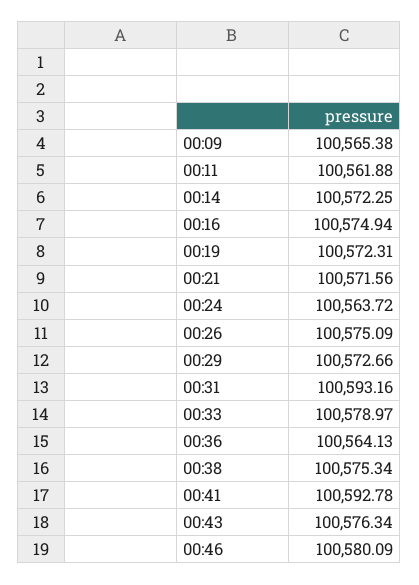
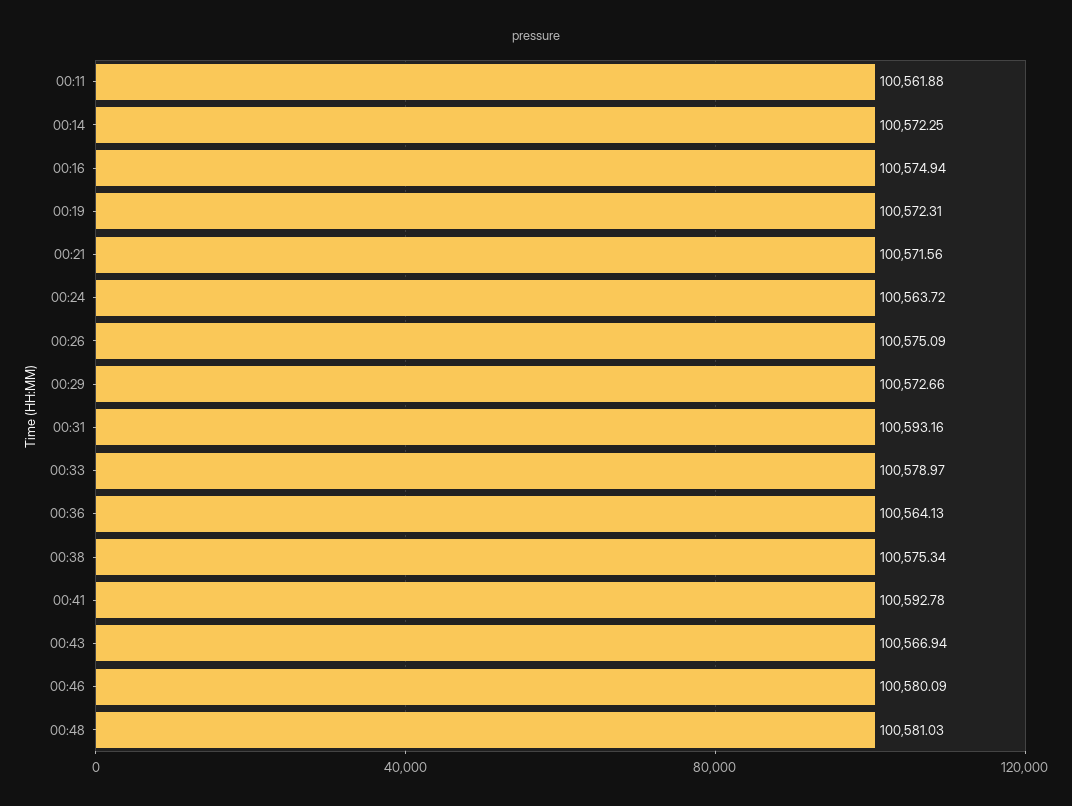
00:09: 100565.38 -> none
00:43: 100576.34 -> 100566.94
00:48: none -> 100581.03

